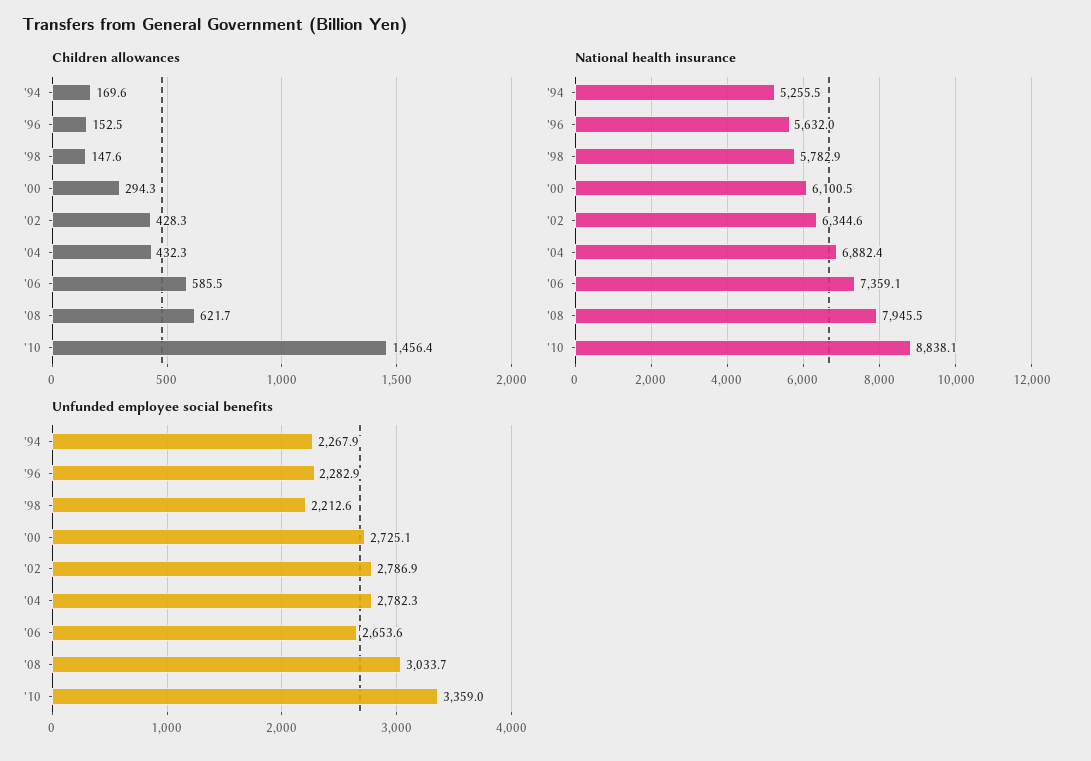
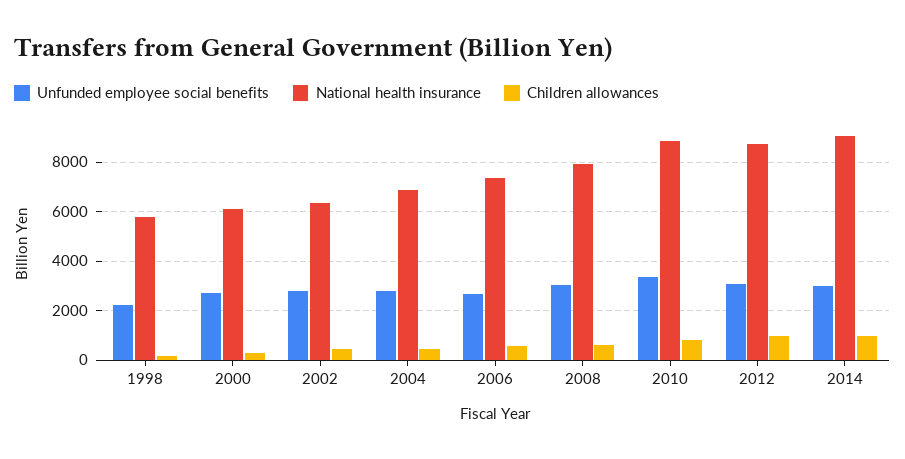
Children allowances, '94: 169.6 -> none
Children allowances, '96: 152.5 -> none
Children allowances, '10: 1456.4 -> 750
National health insurance, '94: 5255.5 -> none
National health insurance, '96: 5632 -> none
Unfunded employee social benefits, '94: 2267.9 -> none
Unfunded employee social benefits, '96: 2282.9 -> none
Unfunded employee social benefits, 2012: none -> 3000
National health insurance, 2012: none -> 8750
Children allowances, 2012: none -> 1000
Unfunded employee social benefits, 2014: none -> 3000
National health insurance, 2014: none -> 9000
Children allowances, 2014: none -> 1000

